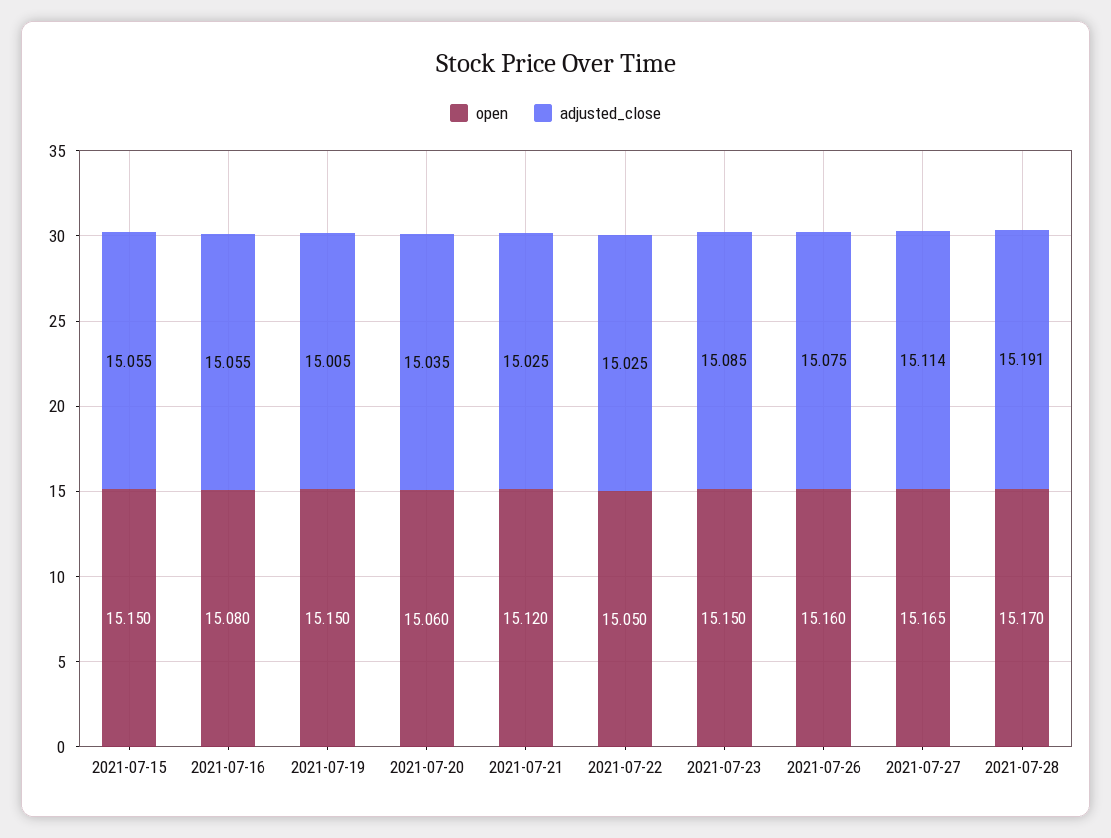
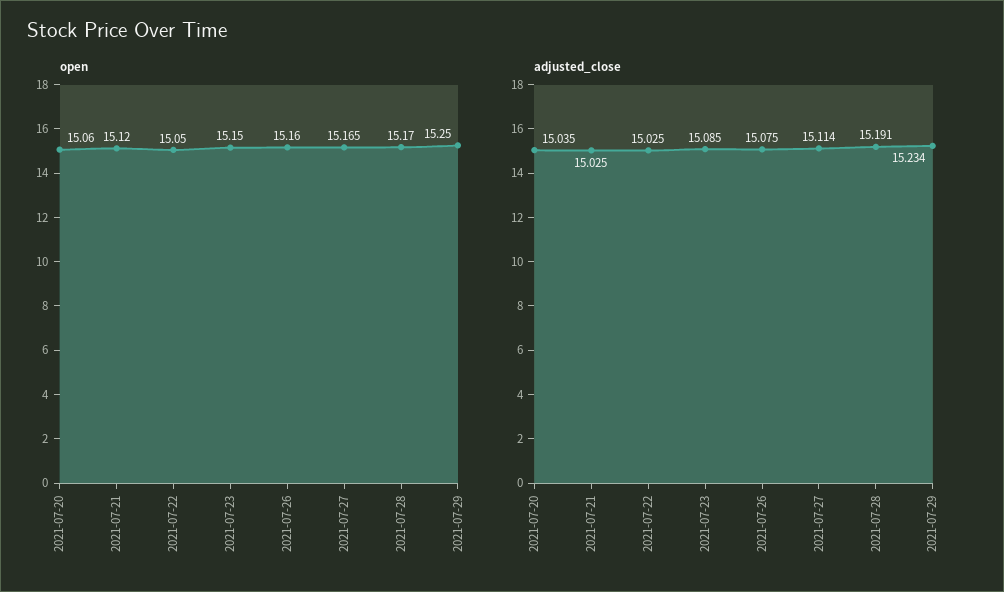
open, 2021-07-15: 15.15 -> none
adjusted_close, 2021-07-15: 15.055 -> none
open, 2021-07-16: 15.08 -> none
adjusted_close, 2021-07-16: 15.055 -> none
open, 2021-07-19: 15.15 -> none
adjusted_close, 2021-07-19: 15.005 -> none
open, 2021-07-29: none -> 15.25
adjusted_close, 2021-07-29: none -> 15.234

